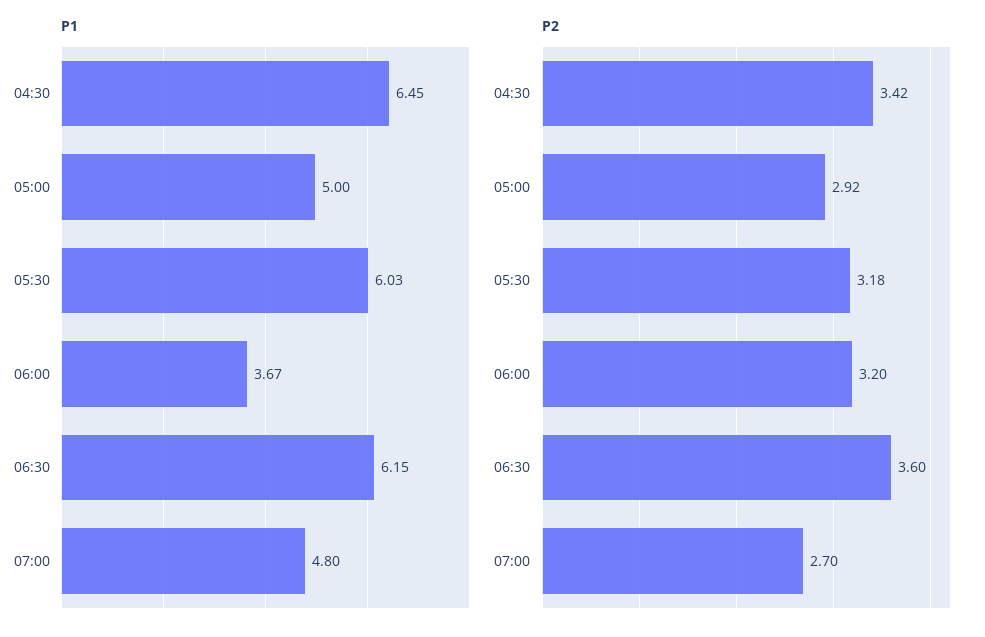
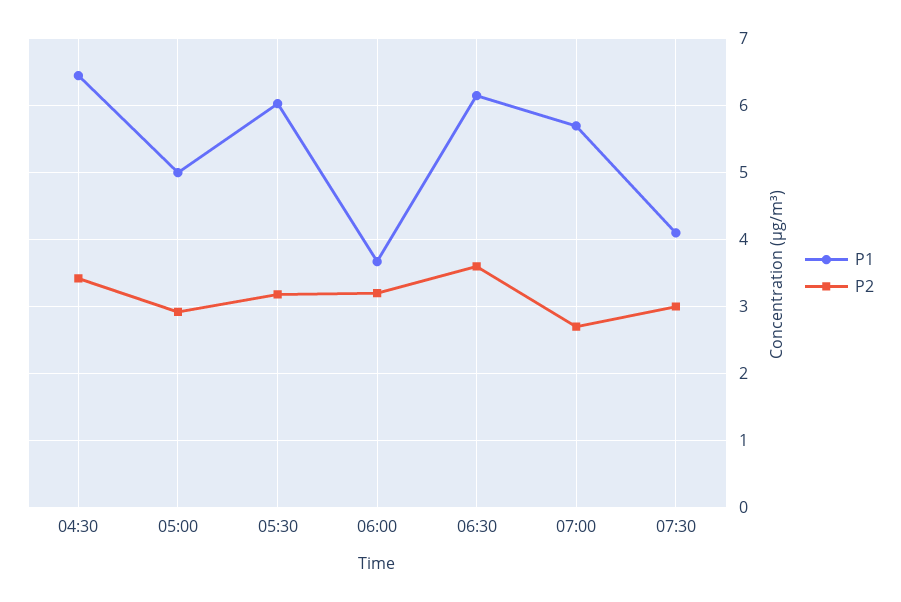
P1, 07:00: 4.8 -> 5.7
P1, 07:30: none -> 4.1
P2, 07:30: none -> 3

